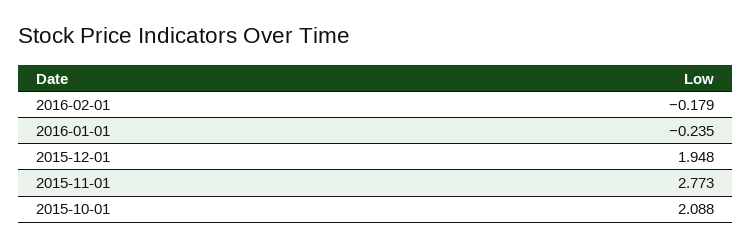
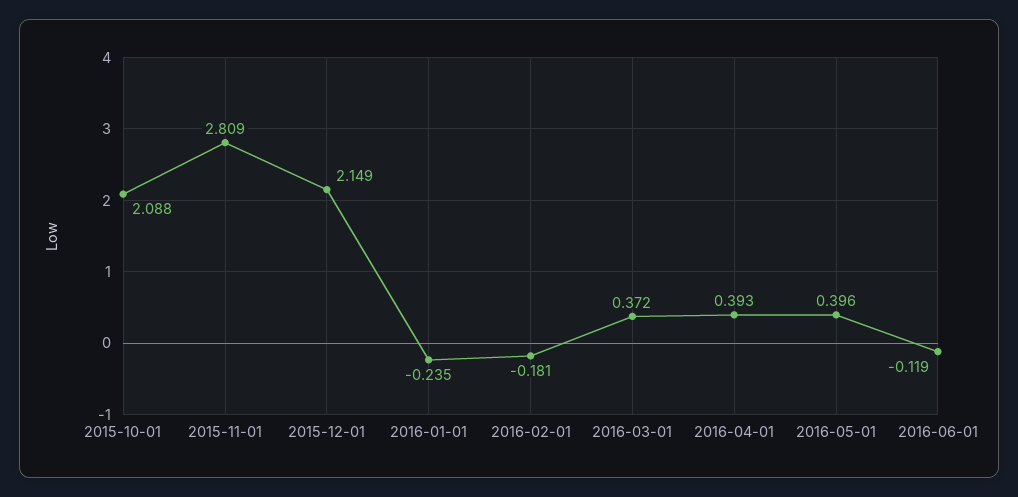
2016-02-01: -0.179 -> -0.181
2015-12-01: 1.948 -> 2.149
2015-11-01: 2.773 -> 2.809
2016-03-01: none -> 0.372
2016-04-01: none -> 0.393
2016-05-01: none -> 0.396
2016-06-01: none -> -0.119

